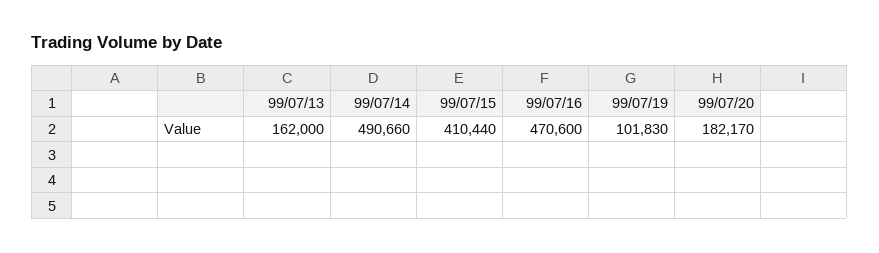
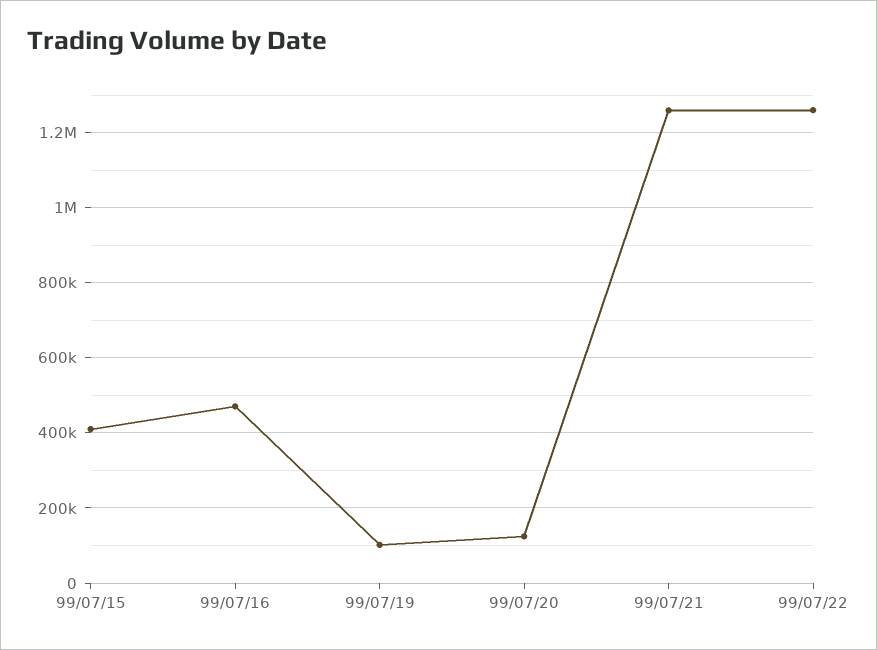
99/07/13: 162000 -> none
99/07/14: 490660 -> none
99/07/20: 182170 -> 120000
99/07/21: none -> 1260000
99/07/22: none -> 1260000

